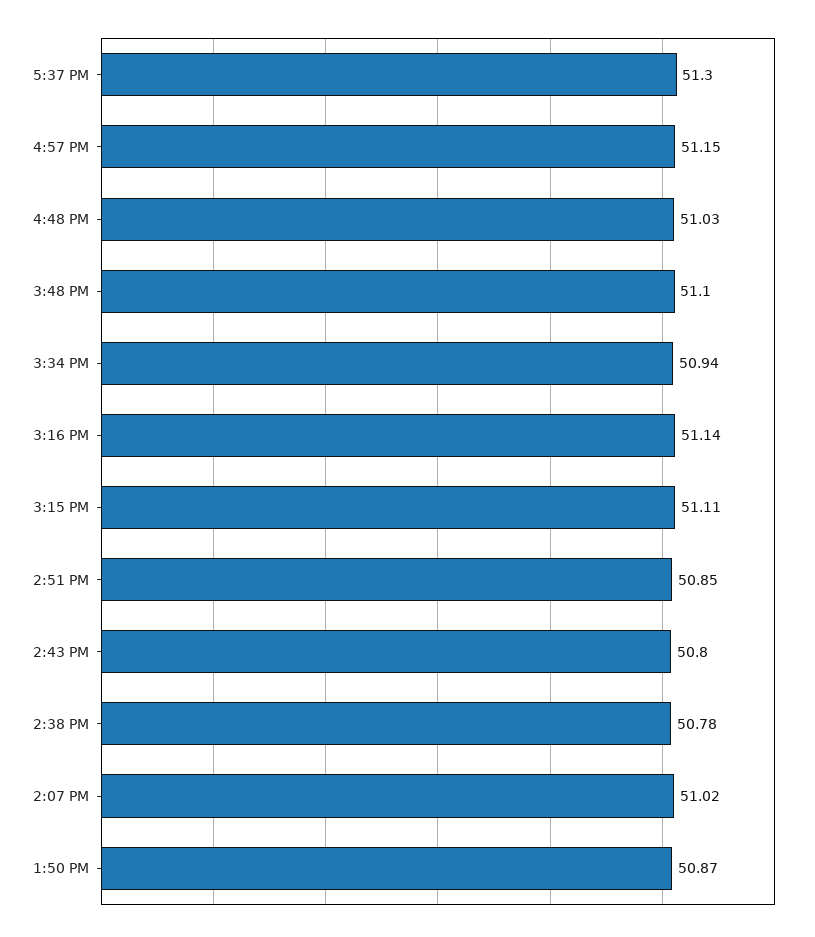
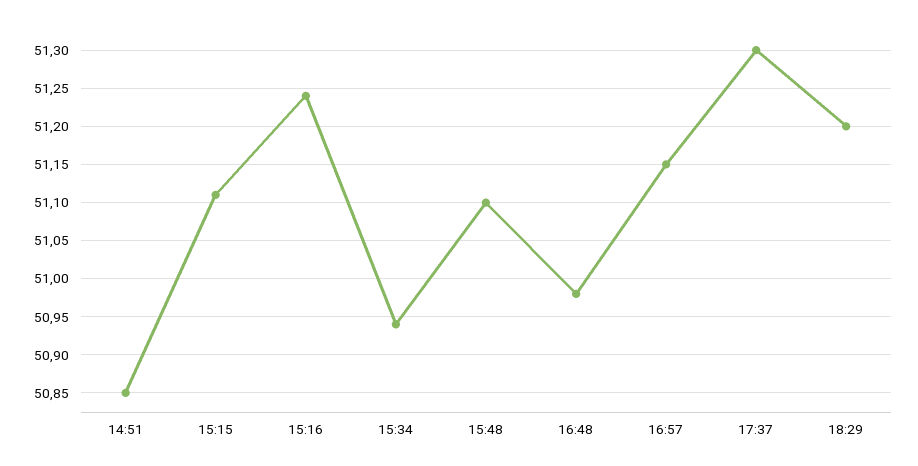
4:48 PM: 51.03 -> 50.98
3:16 PM: 51.14 -> 51.24
2:43 PM: 50.8 -> none
2:38 PM: 50.78 -> none
2:07 PM: 51.02 -> none
1:50 PM: 50.87 -> none
18:29: none -> 51.2

